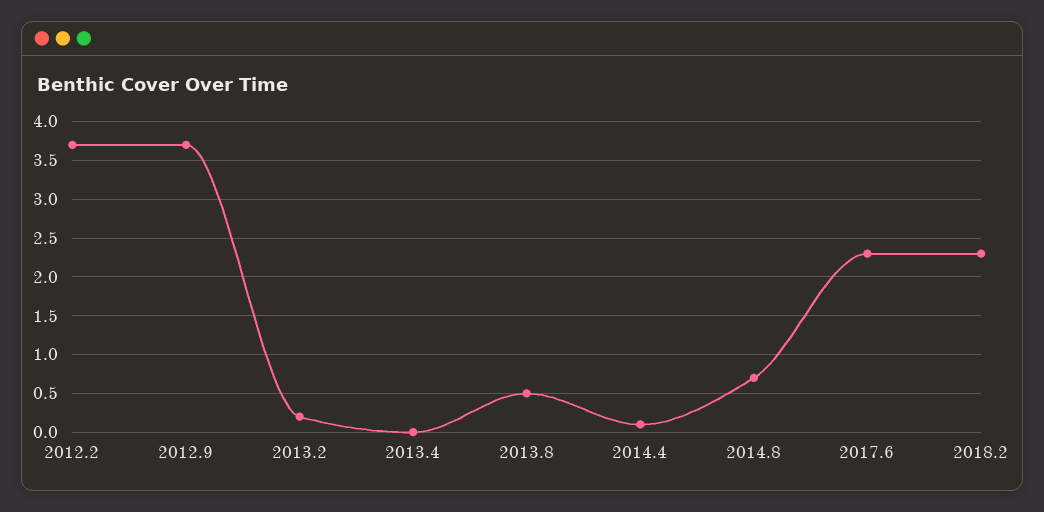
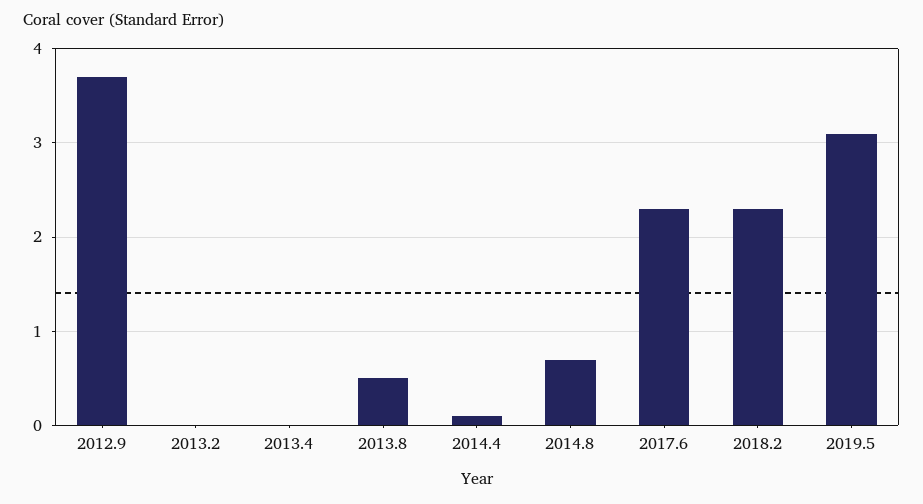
2012.2: 3.7 -> none
2013.2: 0.2 -> 0
2019.5: none -> 3.1

